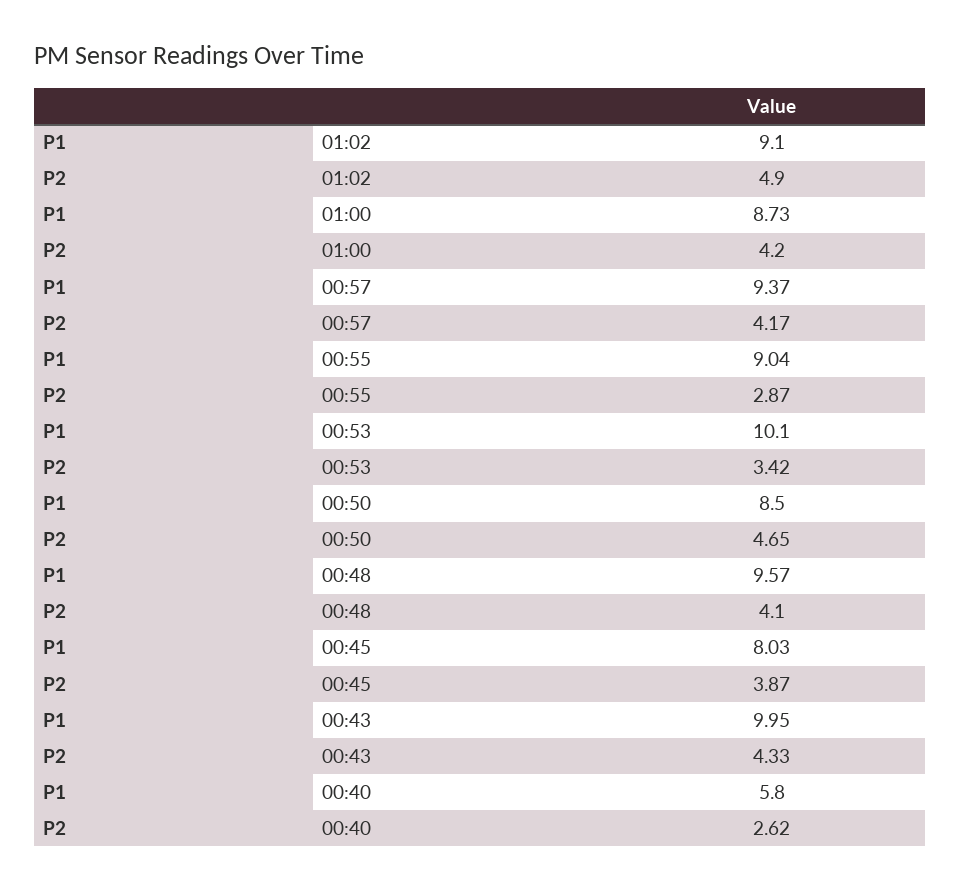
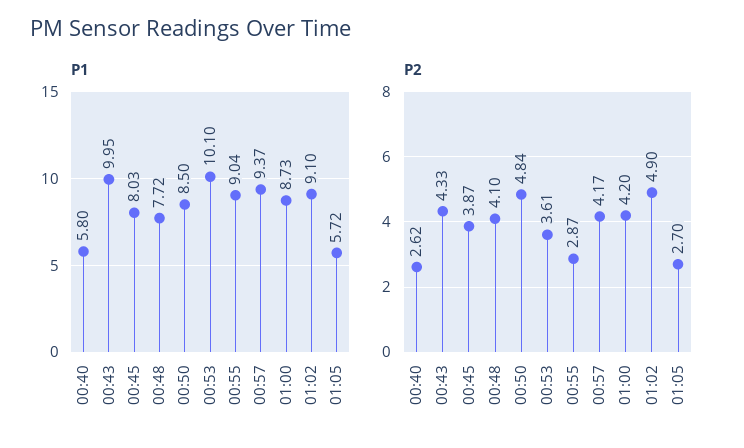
P2, 00:53: 3.42 -> 3.61
P2, 00:50: 4.65 -> 4.84
P1, 00:48: 9.57 -> 7.72
P1, 01:05: none -> 5.72
P2, 01:05: none -> 2.7

